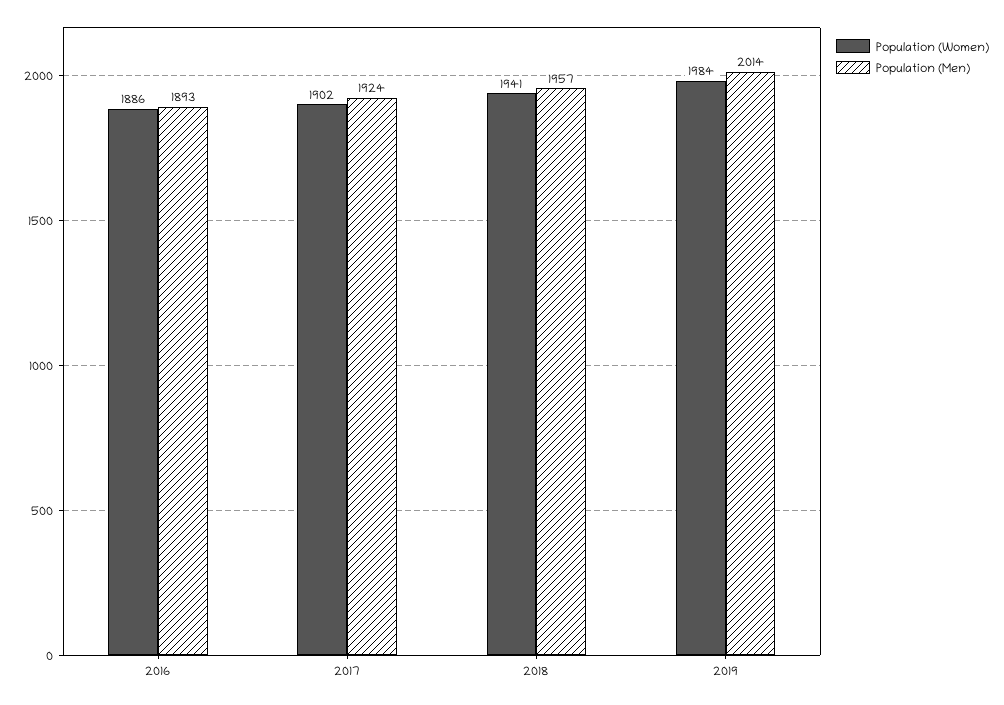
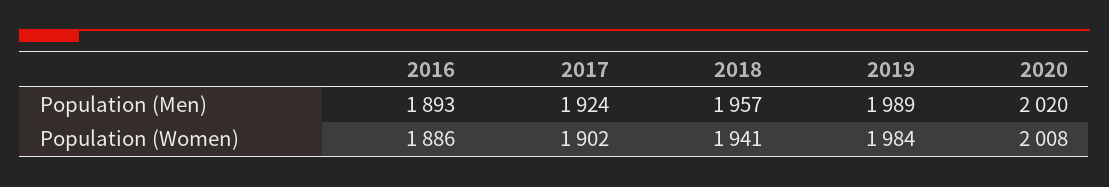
Population (Men), 2019: 2014 -> 1989
Population (Men), 2020: none -> 2020
Population (Women), 2020: none -> 2008

